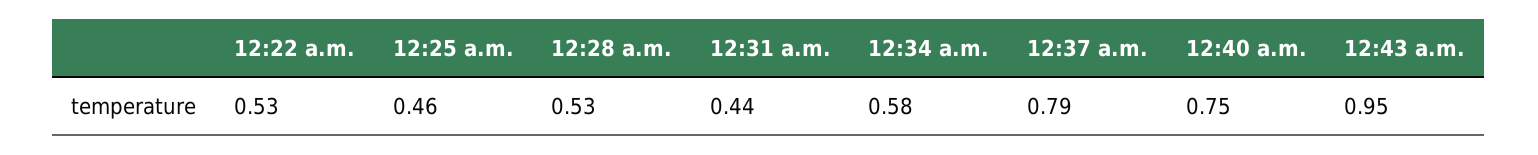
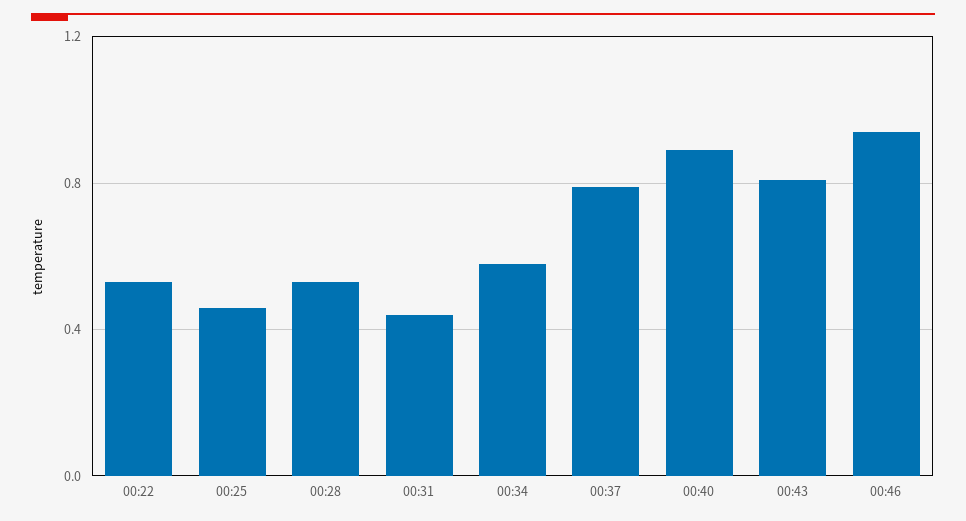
12:40 a.m.: 0.75 -> 0.9
12:43 a.m.: 0.95 -> 0.8
00:46: none -> 0.95

